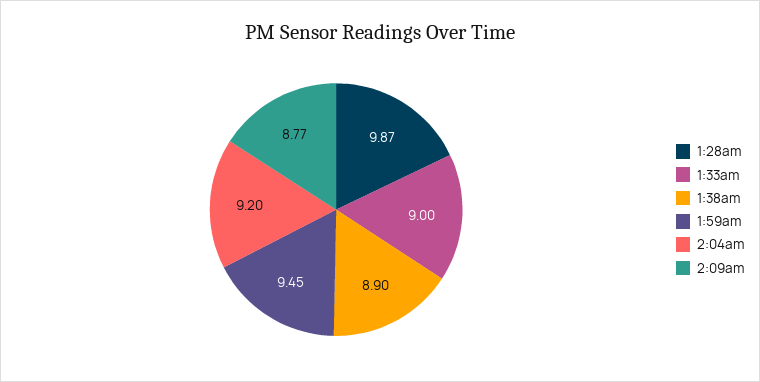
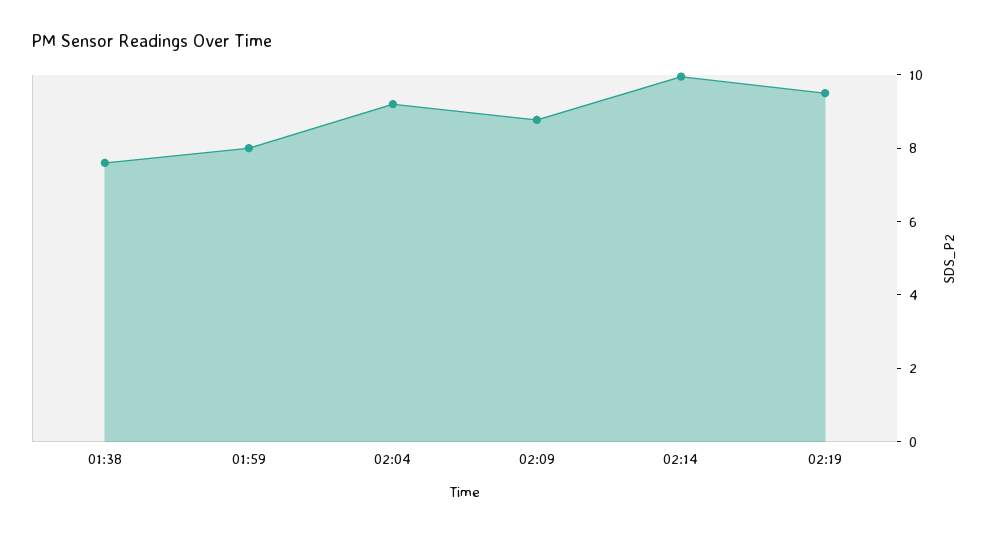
1:28am: 9.87 -> none
1:33am: 9 -> none
1:38am: 8.9 -> 7.5
1:59am: 9.45 -> 8
02:14: none -> 10
02:19: none -> 9.5

